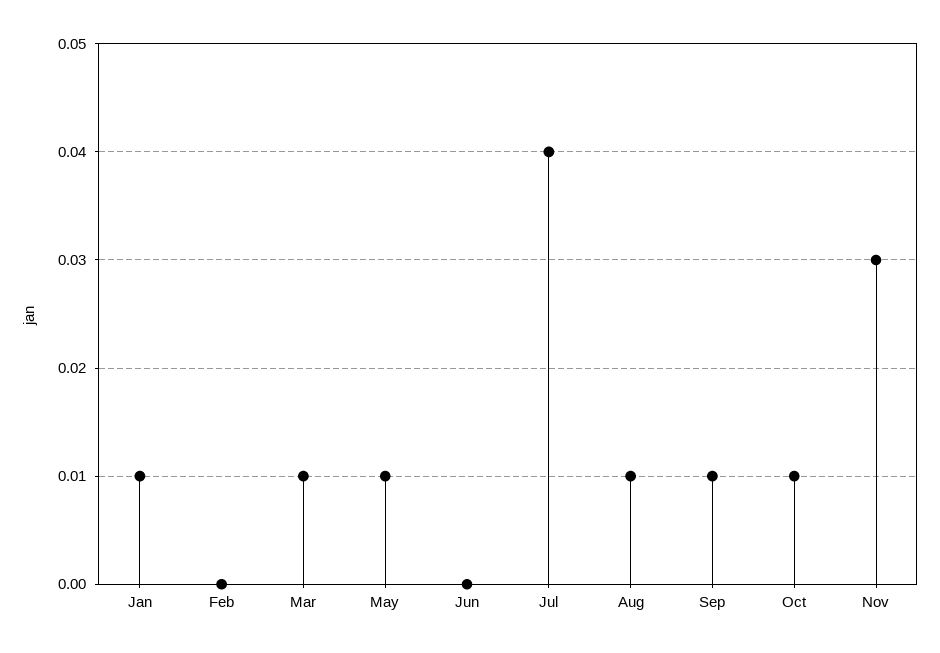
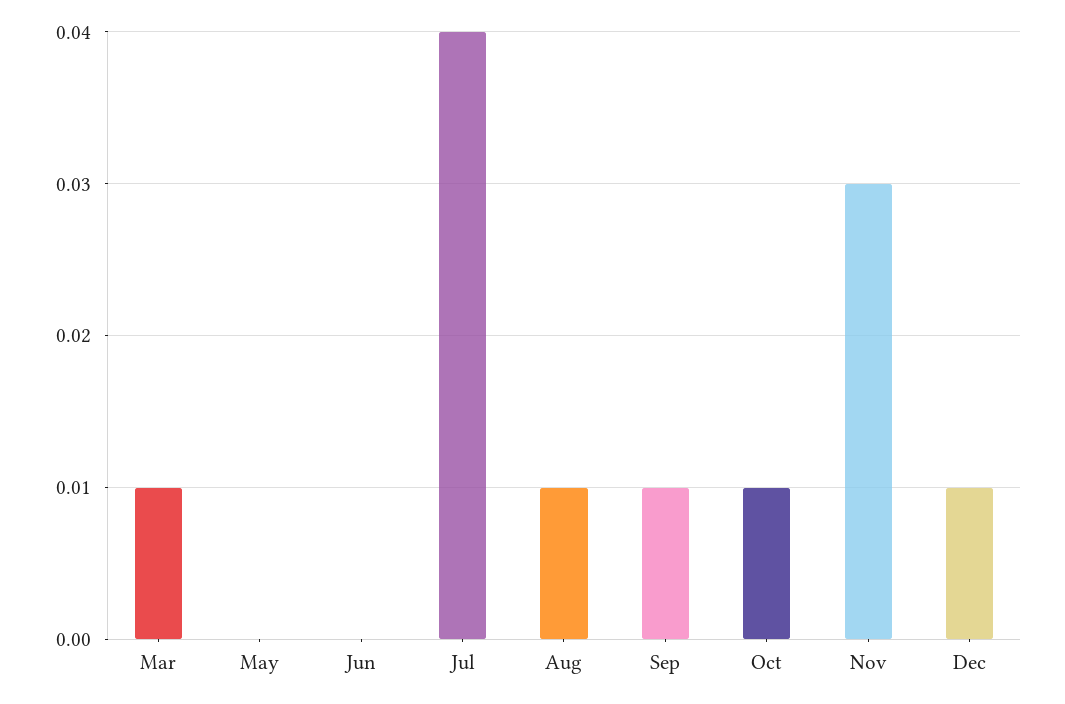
Jan: 0.01 -> none
Feb: 0 -> none
May: 0.01 -> 0
Dec: none -> 0.01

